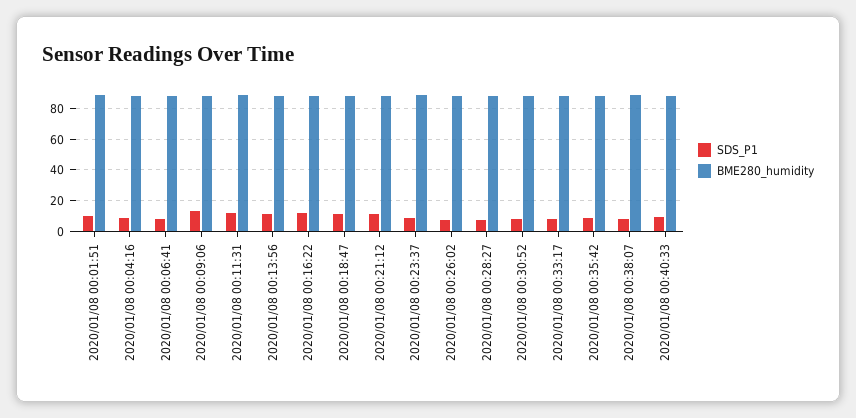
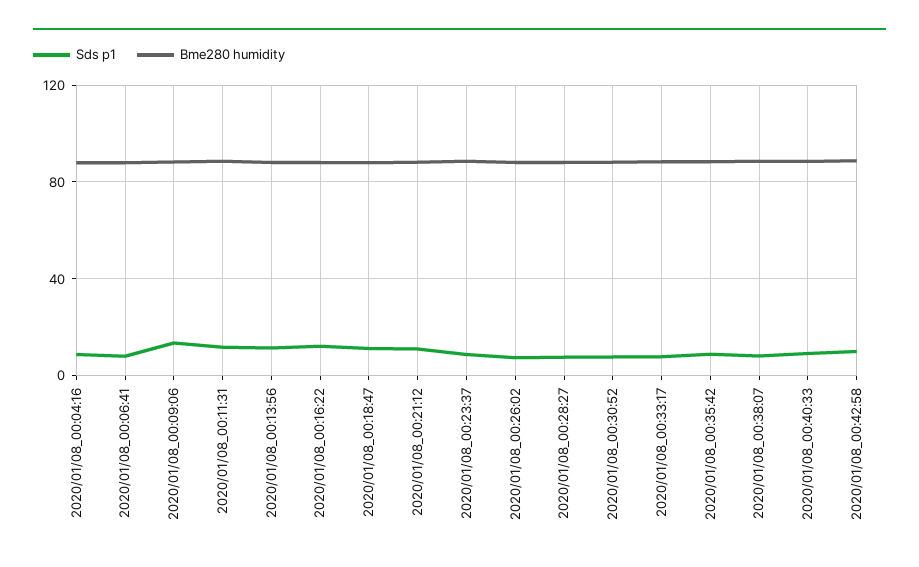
SDS_P1, 2020/01/08 00:01:51: 10 -> none
BME280_humidity, 2020/01/08 00:01:51: 90 -> none
SDS_P1, 2020/01/08_00:42:58: none -> 10
BME280_humidity, 2020/01/08_00:42:58: none -> 90

